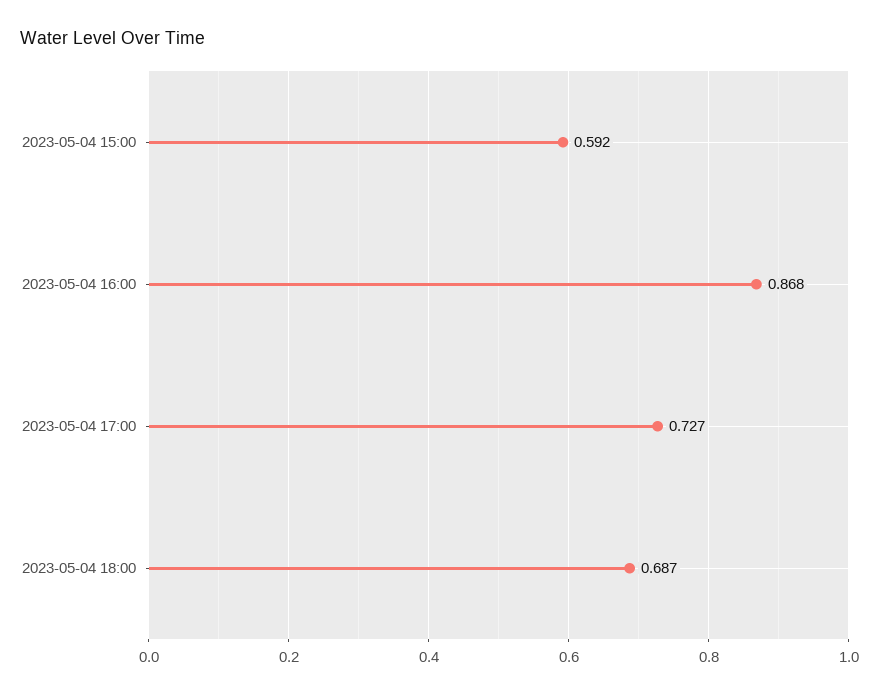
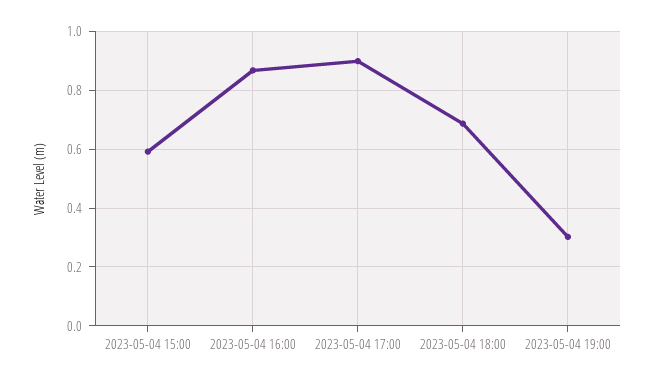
2023-05-04 17:00: 0.727 -> 0.9
2023-05-04 19:00: none -> 0.3

